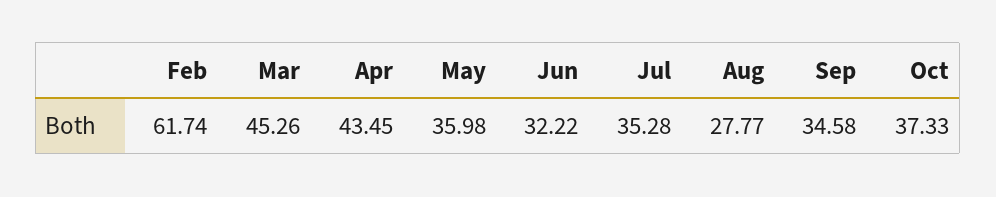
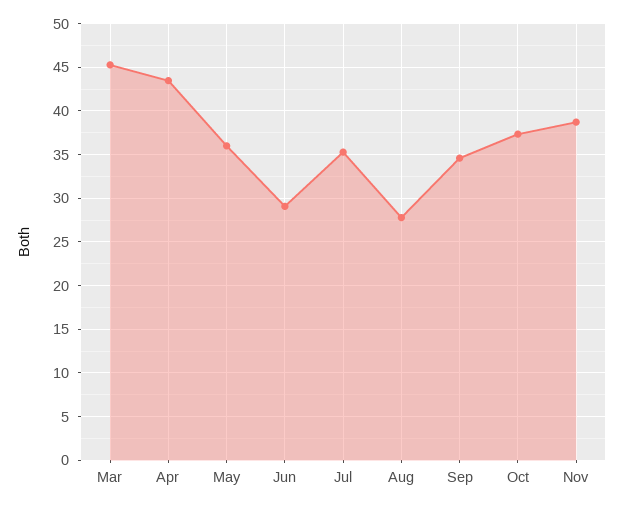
Feb: 61.74 -> none
Jun: 32.22 -> 29
Nov: none -> 39

